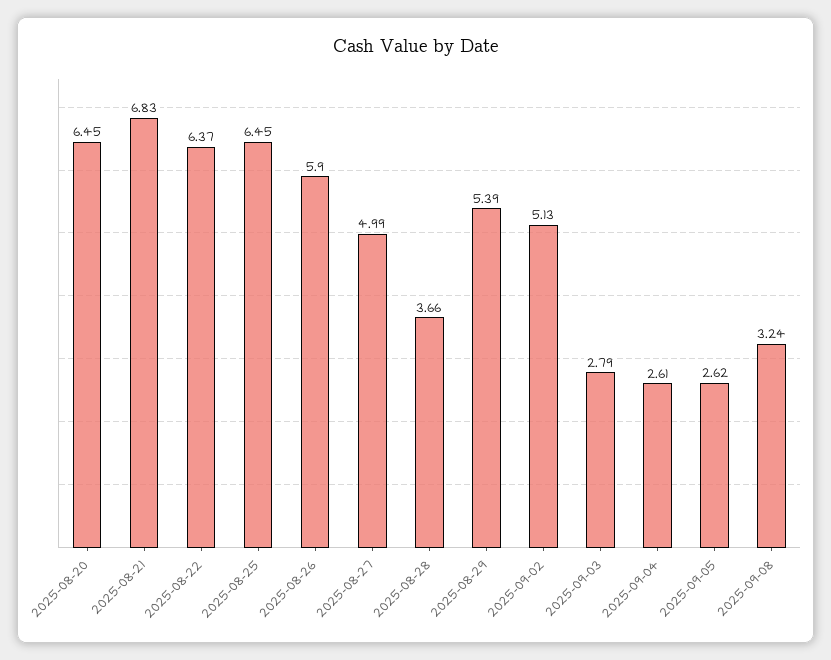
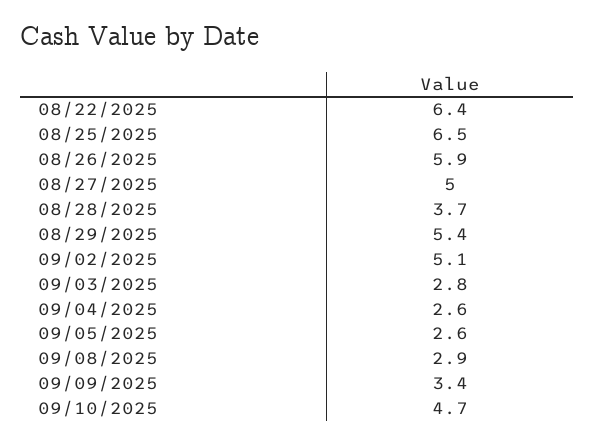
2025-08-20: 6.45 -> none
2025-08-21: 6.83 -> none
2025-09-08: 3.24 -> 2.9
09/09/2025: none -> 3.4
09/10/2025: none -> 4.7

